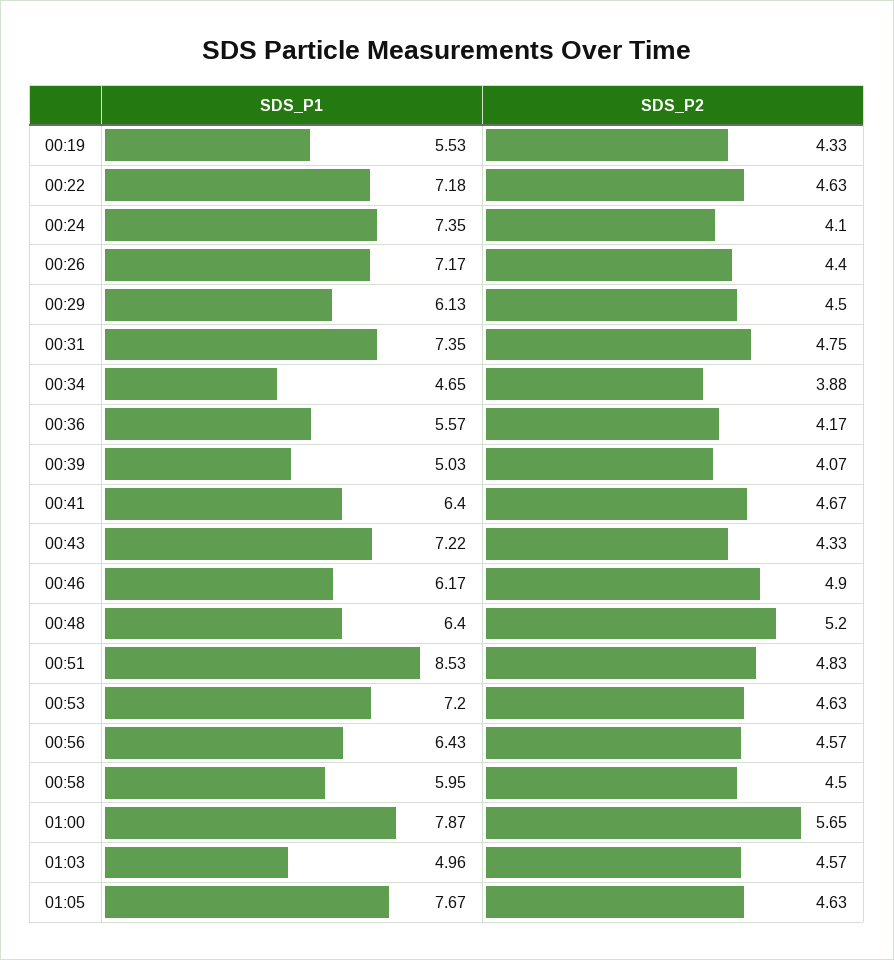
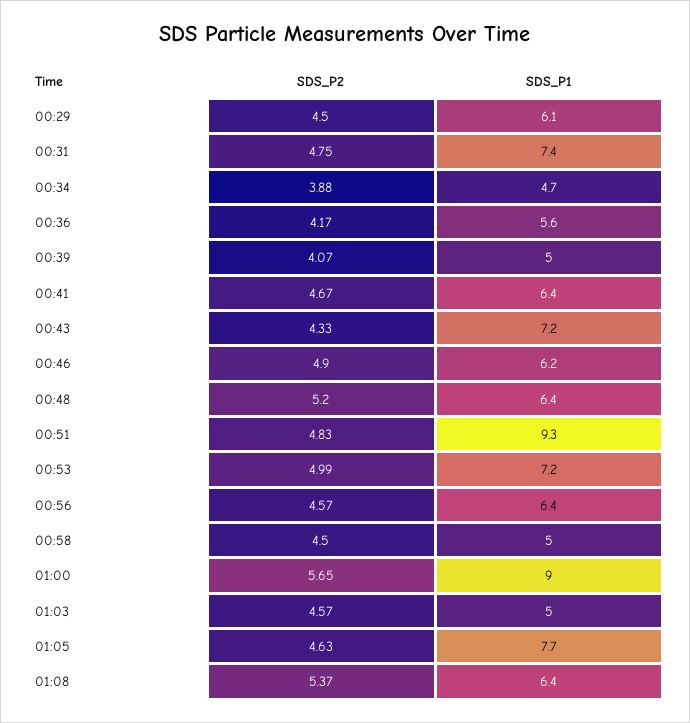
SDS_P1, 00:19: 5.53 -> none
SDS_P2, 00:19: 4.33 -> none
SDS_P1, 00:22: 7.18 -> none
SDS_P2, 00:22: 4.63 -> none
SDS_P1, 00:24: 7.35 -> none
SDS_P2, 00:24: 4.1 -> none
SDS_P1, 00:26: 7.17 -> none
SDS_P2, 00:26: 4.4 -> none
SDS_P1, 00:51: 8.53 -> 9.3
SDS_P2, 00:53: 4.63 -> 4.99
SDS_P1, 00:58: 5.95 -> 5
SDS_P1, 01:00: 7.87 -> 9
SDS_P2, 01:08: none -> 5.37
SDS_P1, 01:08: none -> 6.4

